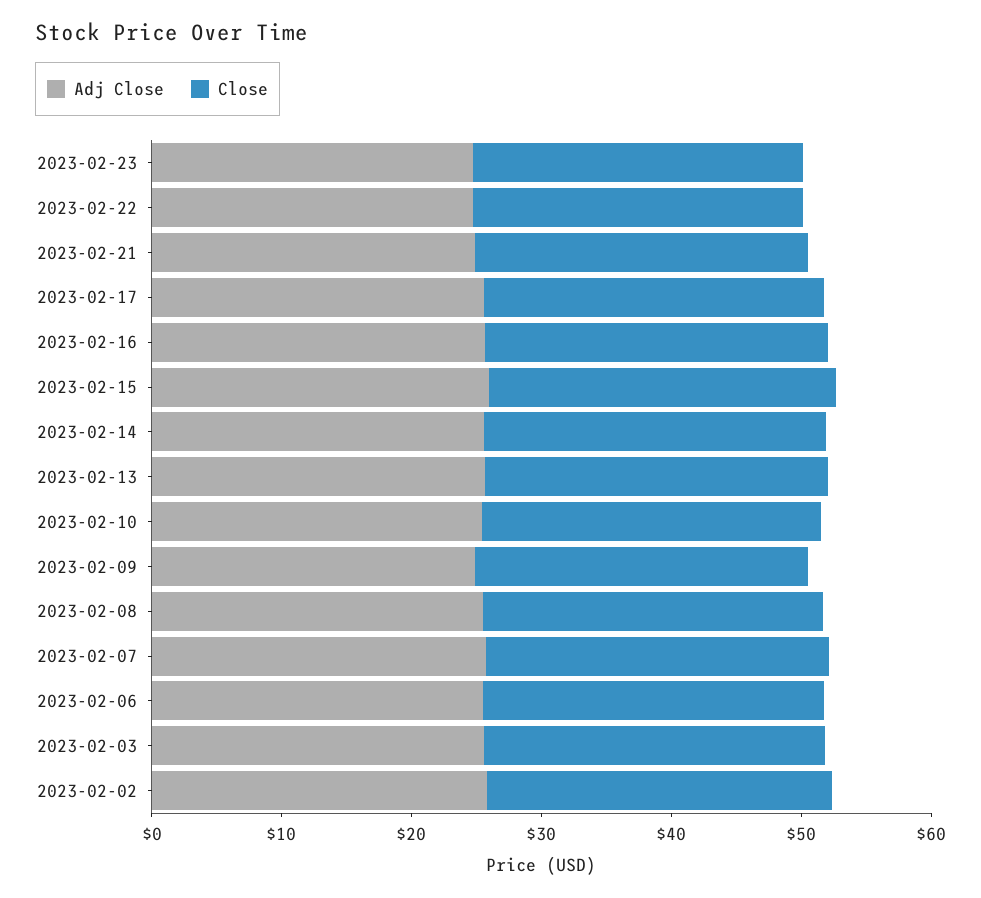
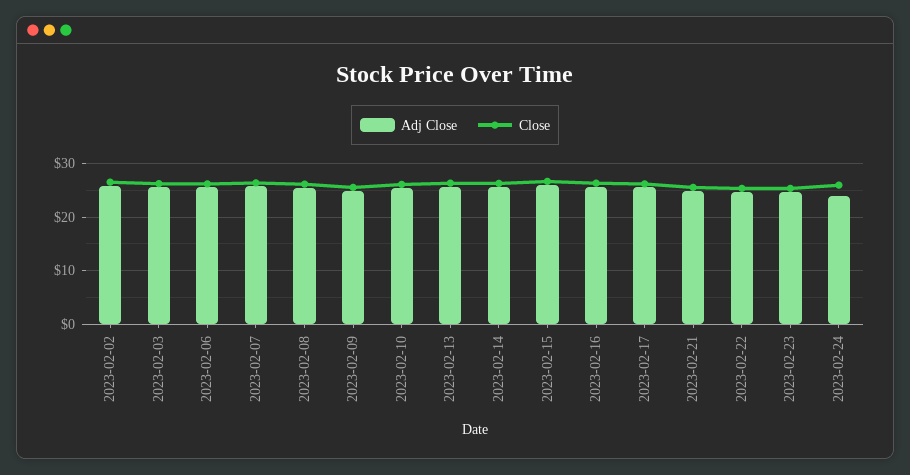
Adj Close, 2023-02-24: none -> 24
Close, 2023-02-24: none -> 26

